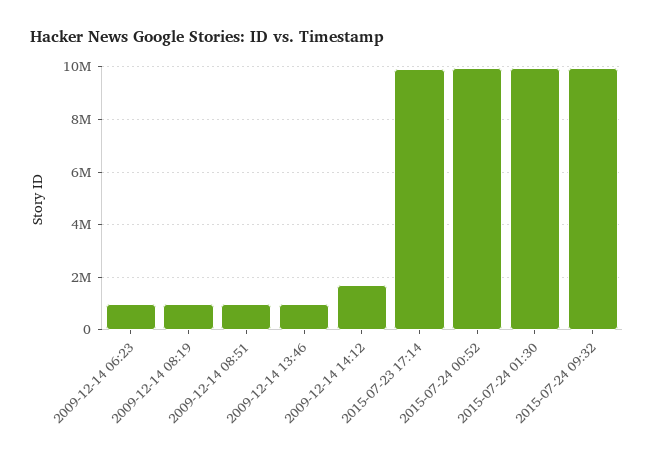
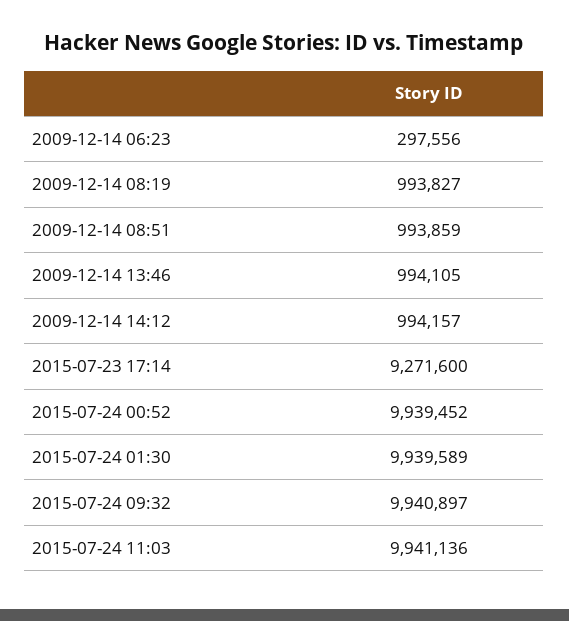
2009-12-14 06:23: 1000000 -> 297556
2009-12-14 14:12: 1750000 -> 994157
2015-07-23 17:14: 10000000 -> 9271600
2015-07-24 11:03: none -> 9941136

